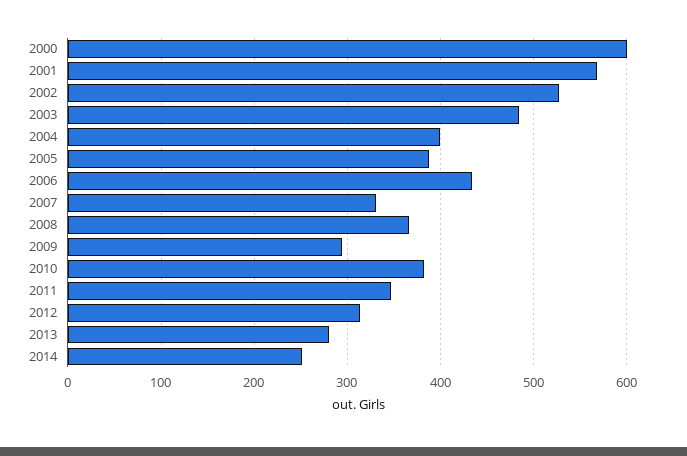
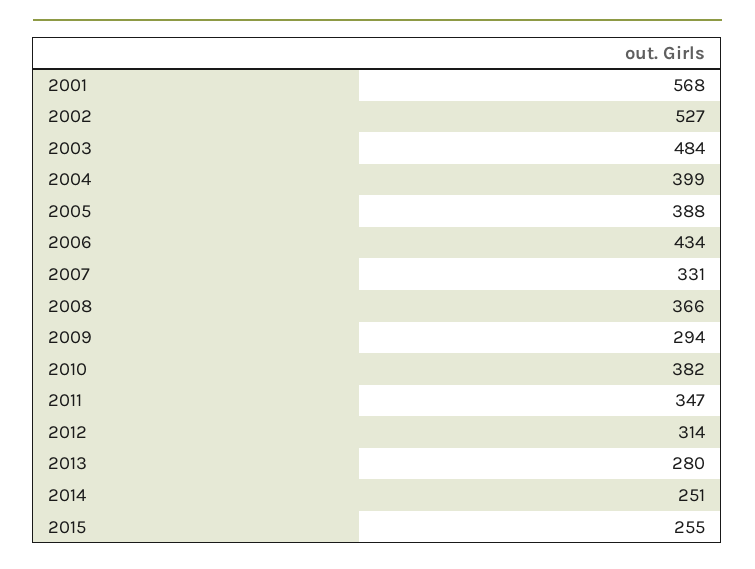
2000: 600 -> none
2015: none -> 255

